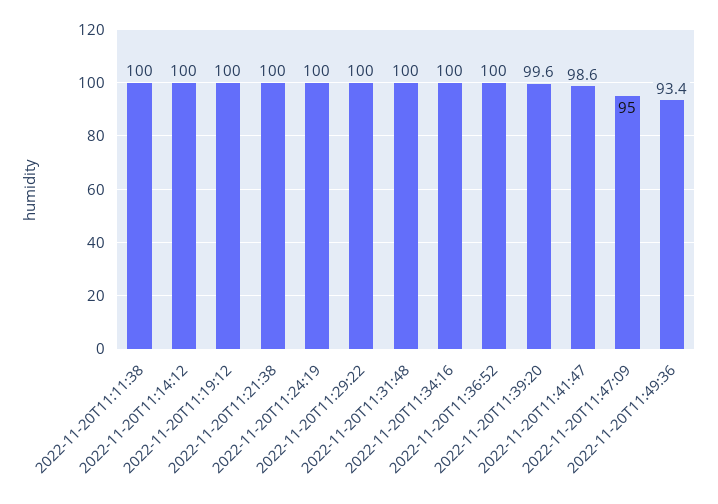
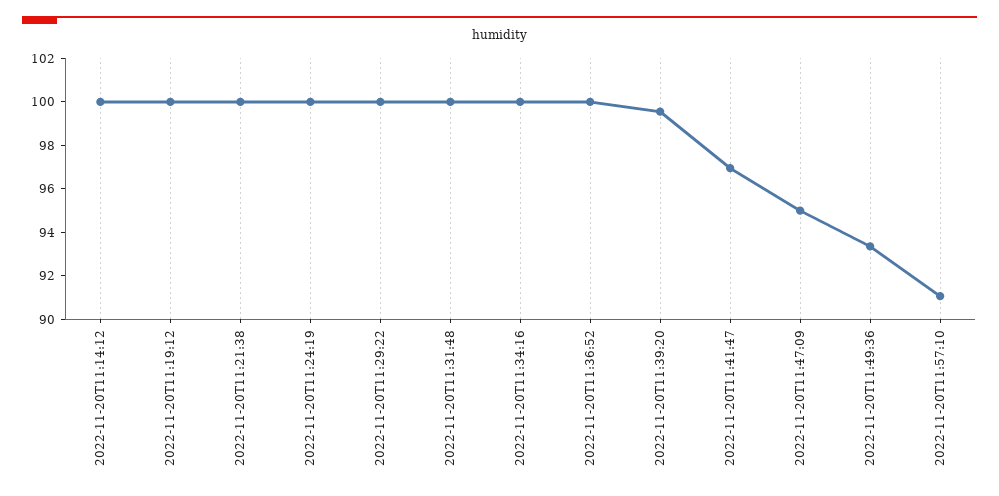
2022-11-20T11:11:38: 100 -> none
2022-11-20T11:41:47: 98.6 -> 97
2022-11-20T11:57:10: none -> 91

